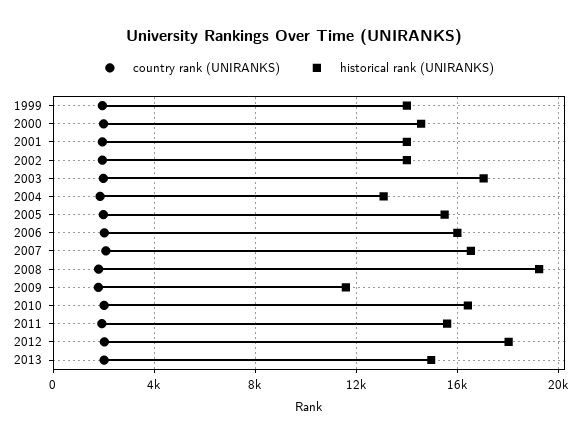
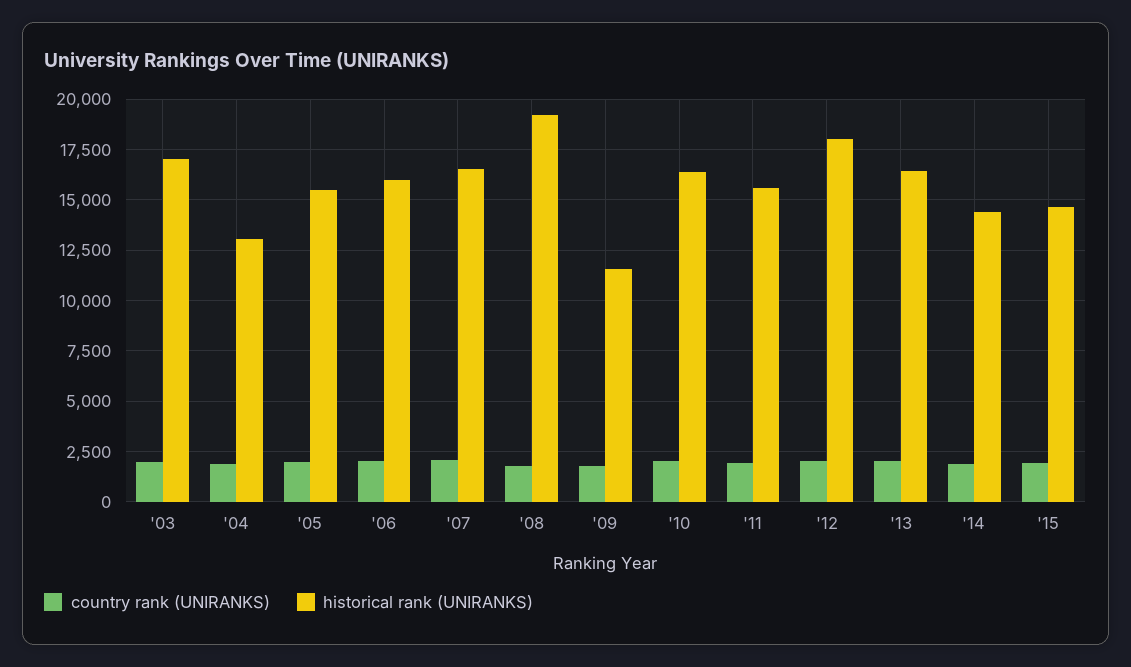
country rank (UNIRANKS), 1999: 2000 -> none
historical rank (UNIRANKS), 1999: 14000 -> none
country rank (UNIRANKS), 2000: 2000 -> none
historical rank (UNIRANKS), 2000: 14500 -> none
country rank (UNIRANKS), 2001: 2000 -> none
historical rank (UNIRANKS), 2001: 14000 -> none
country rank (UNIRANKS), 2002: 2000 -> none
historical rank (UNIRANKS), 2002: 14000 -> none
historical rank (UNIRANKS), 2013: 15000 -> 16500
country rank (UNIRANKS), '14: none -> 2000
historical rank (UNIRANKS), '14: none -> 14500
country rank (UNIRANKS), '15: none -> 2000
historical rank (UNIRANKS), '15: none -> 14500

